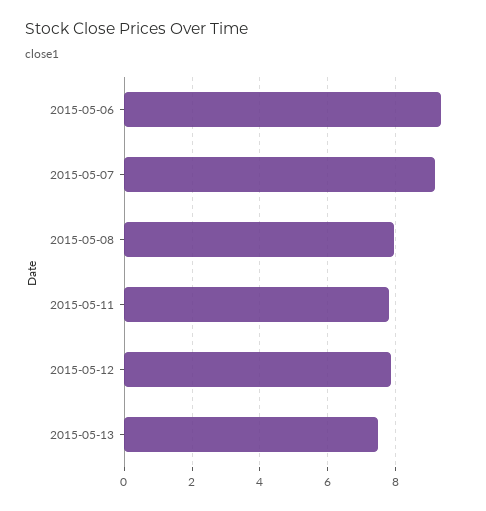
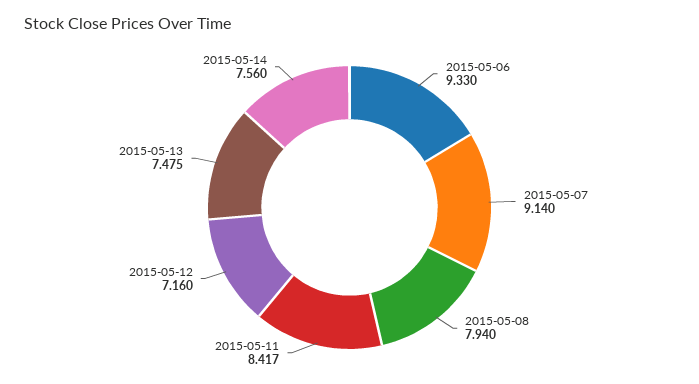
2015-05-11: 7.8 -> 8.417
2015-05-12: 7.8 -> 7.16
2015-05-14: none -> 7.56

